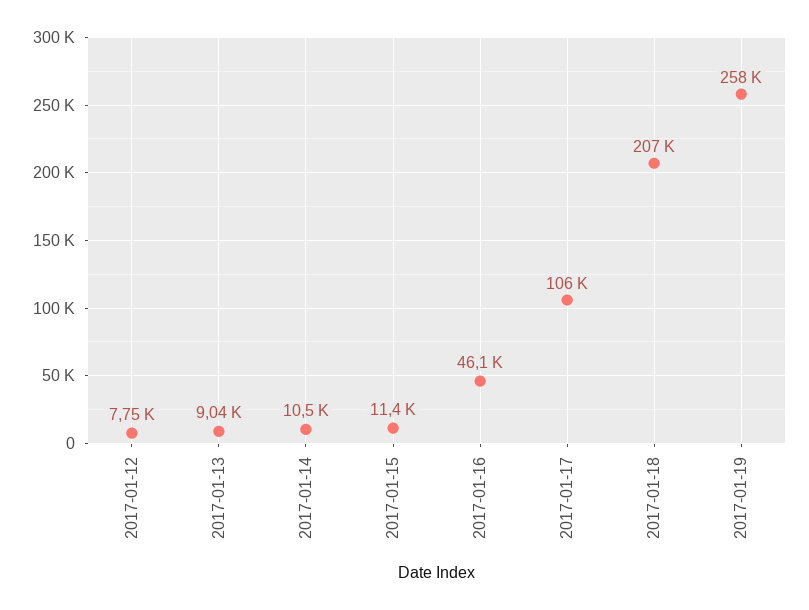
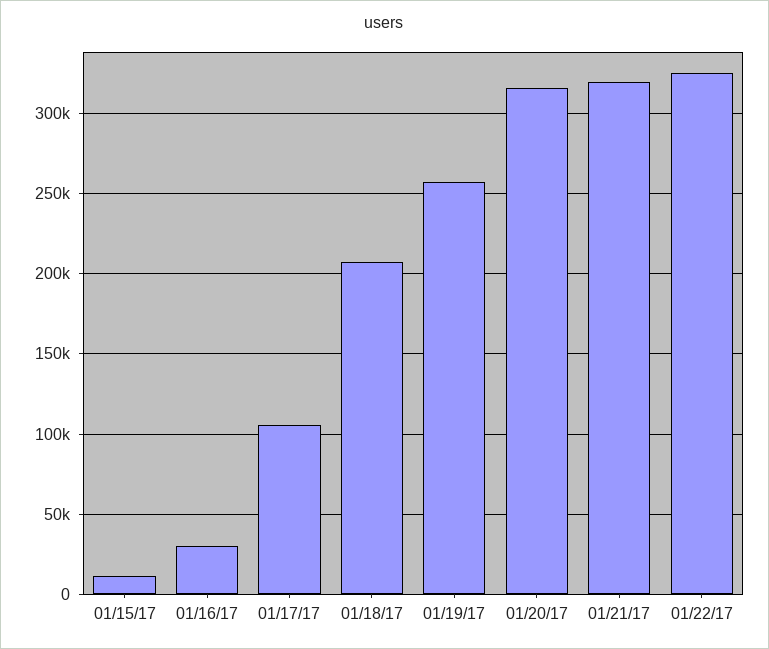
2017-01-12: 7750 -> none
2017-01-13: 9040 -> none
2017-01-14: 10500 -> none
2017-01-16: 46100 -> 30000
01/20/17: none -> 315000
01/21/17: none -> 320000
01/22/17: none -> 325000

